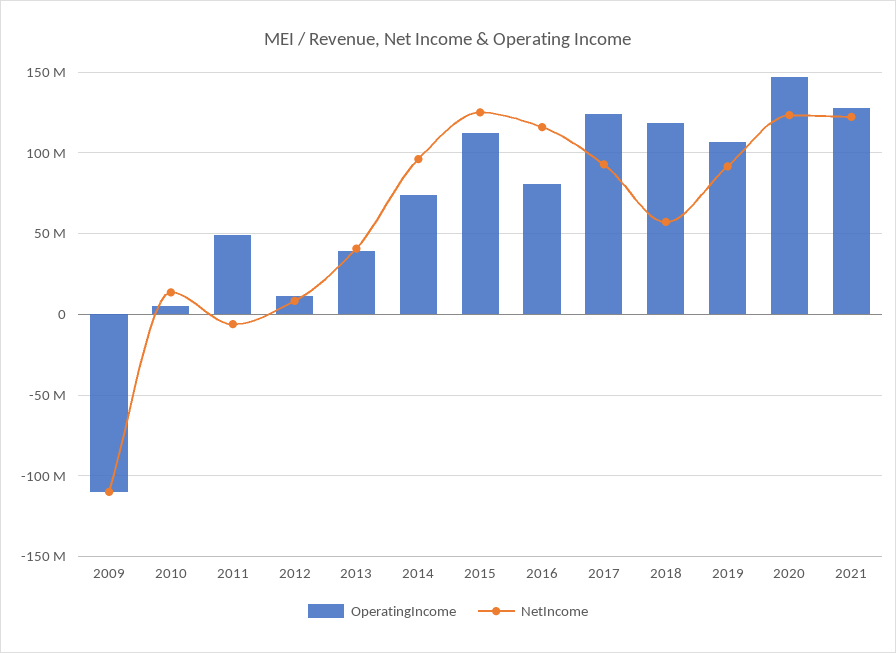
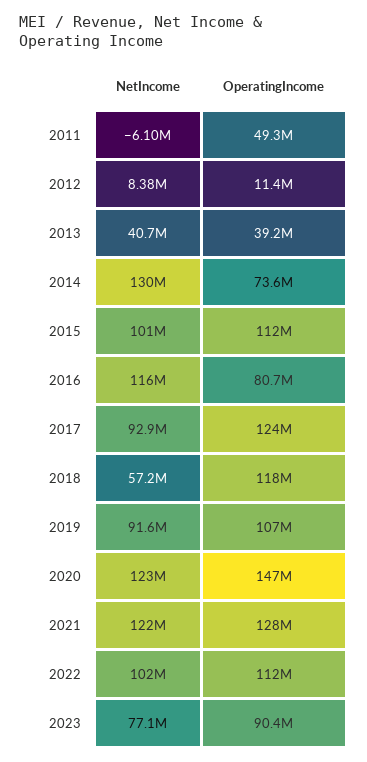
OperatingIncome, 2009: -110000000 -> none
NetIncome, 2009: -110000000 -> none
OperatingIncome, 2010: 5000000 -> none
NetIncome, 2010: 15000000 -> none
NetIncome, 2014: 95000000 -> 130000000
NetIncome, 2015: 125000000 -> 101000000
NetIncome, 2022: none -> 102000000
OperatingIncome, 2022: none -> 112000000
NetIncome, 2023: none -> 77100000
OperatingIncome, 2023: none -> 90400000

